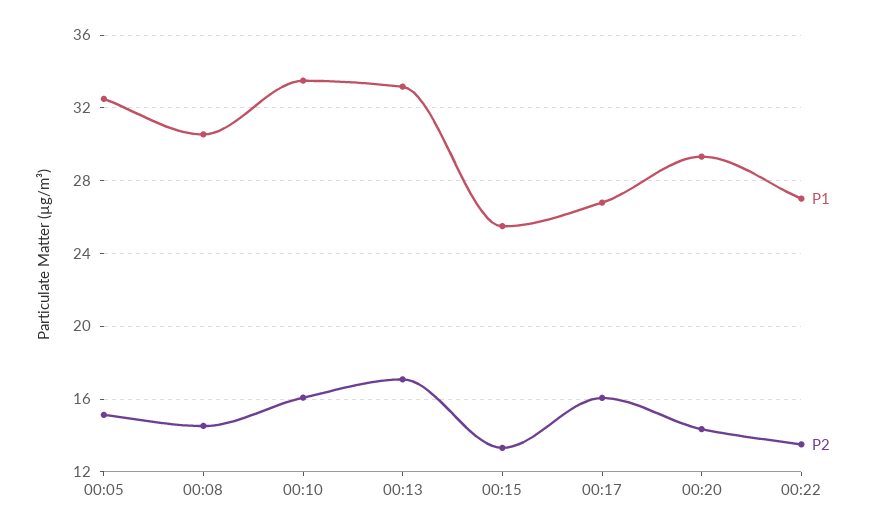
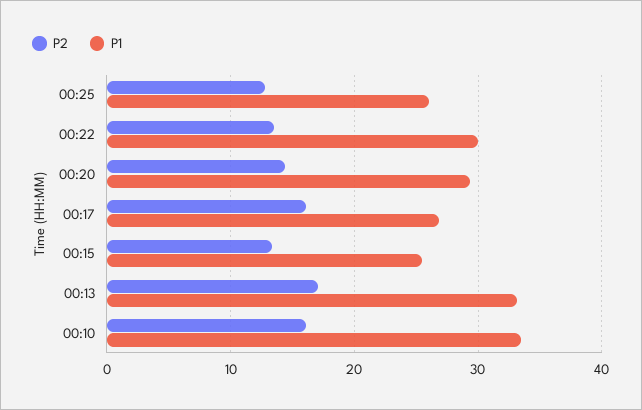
P1, 00:05: 32.5 -> none
P2, 00:05: 15 -> none
P1, 00:08: 30.5 -> none
P2, 00:08: 14.5 -> none
P1, 00:22: 27 -> 30
P2, 00:25: none -> 13
P1, 00:25: none -> 26

